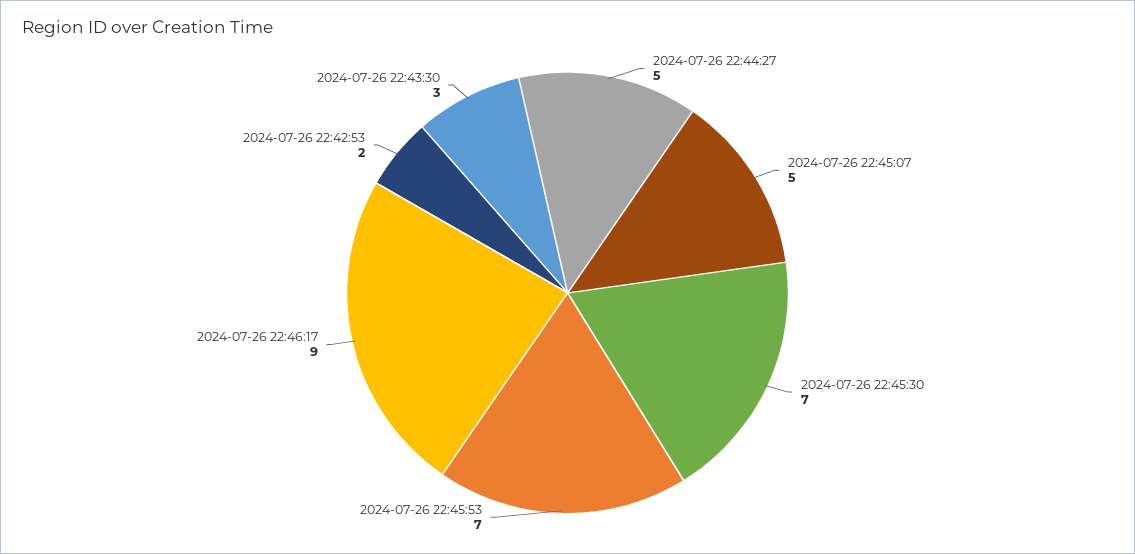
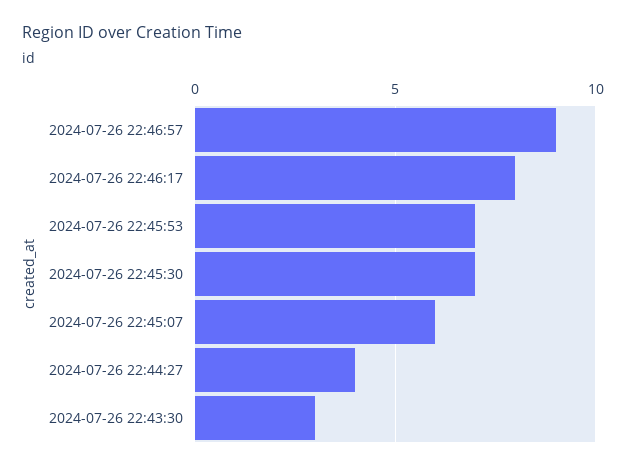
2024-07-26 22:44:27: 5 -> 4
2024-07-26 22:45:07: 5 -> 6
2024-07-26 22:46:17: 9 -> 8
2024-07-26 22:42:53: 2 -> none
2024-07-26 22:46:57: none -> 9

